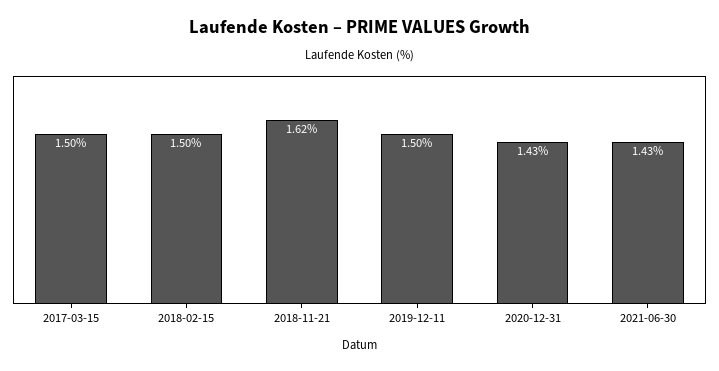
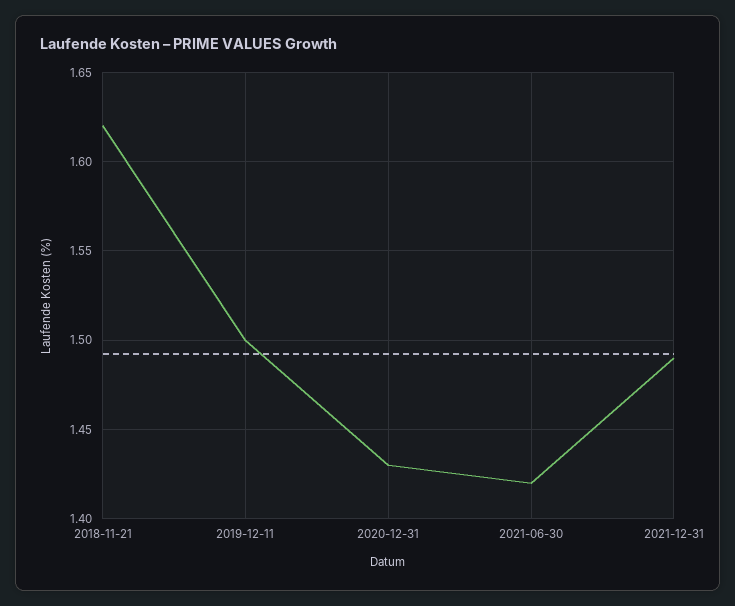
2017-03-15: 1.5 -> none
2018-02-15: 1.5 -> none
2021-06-30: 1.43 -> 1.42
2021-12-31: none -> 1.49

